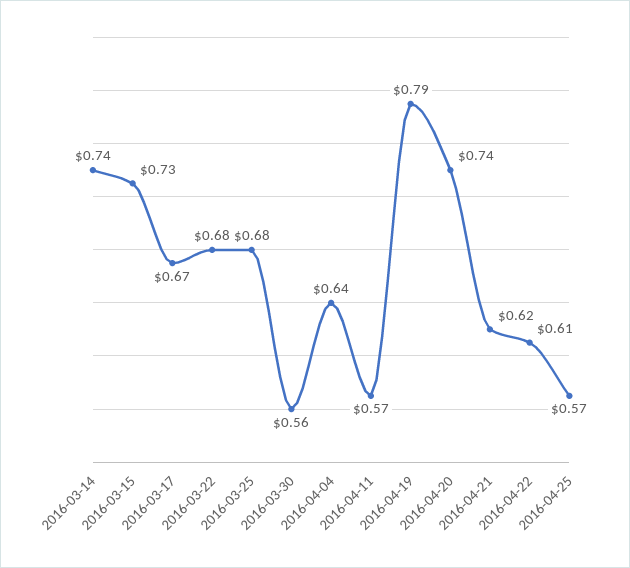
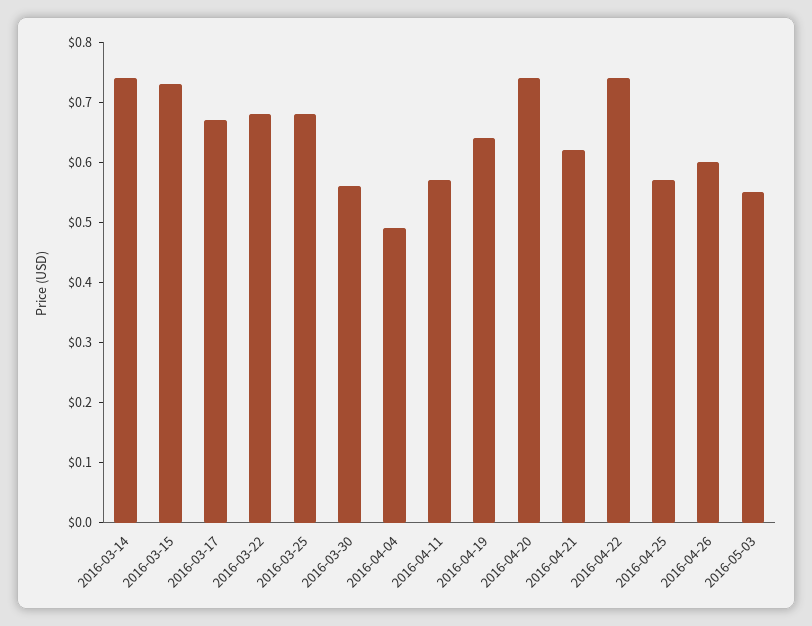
2016-04-04: 0.64 -> 0.5
2016-04-19: 0.79 -> 0.65
2016-04-22: 0.61 -> 0.75
2016-04-26: none -> 0.6
2016-05-03: none -> 0.55

